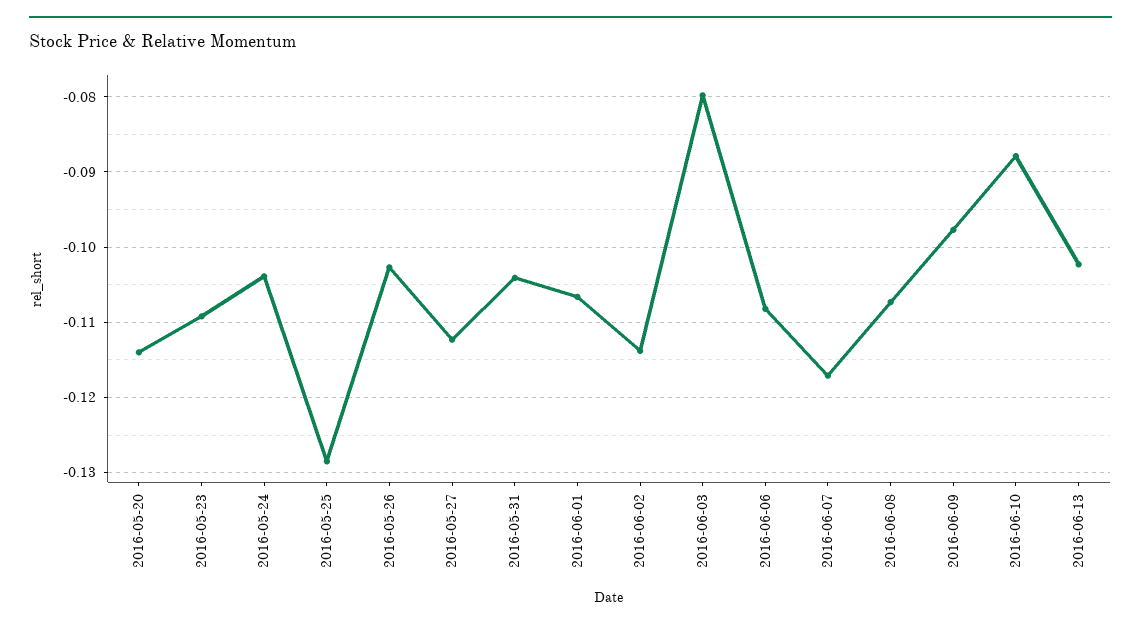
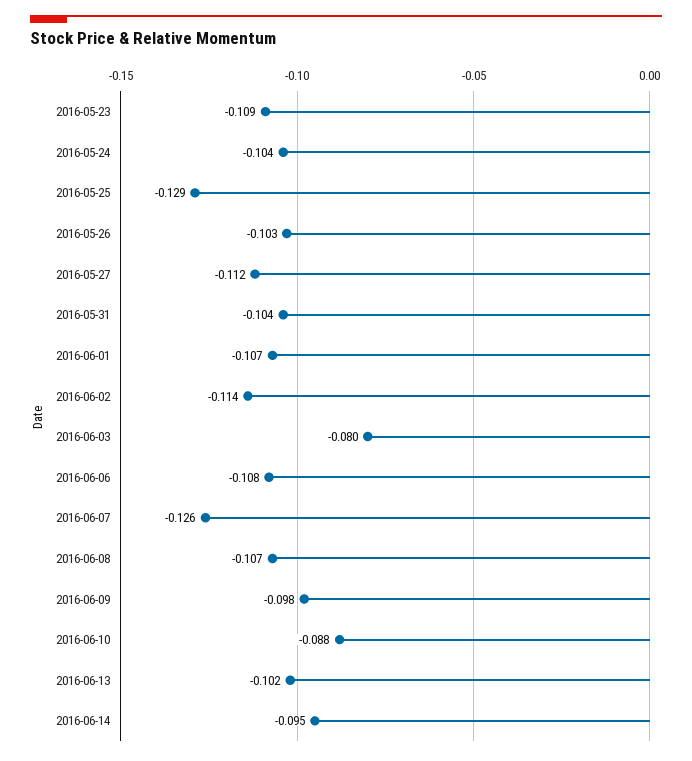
2016-05-20: -0.114 -> none
2016-06-07: -0.117 -> -0.126
2016-06-14: none -> -0.095

